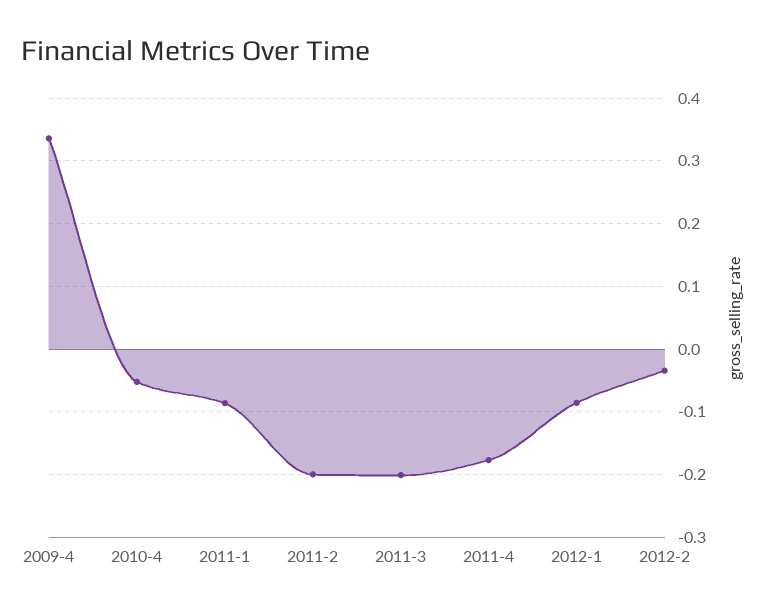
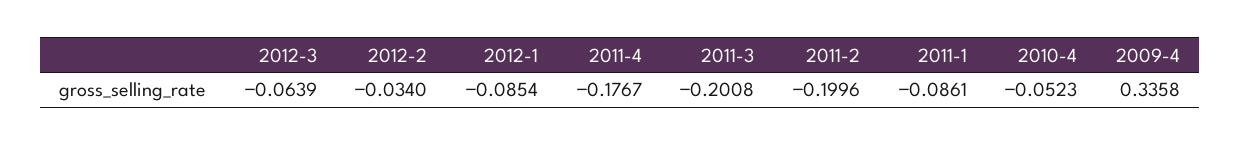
2012-3: none -> -0.0639

